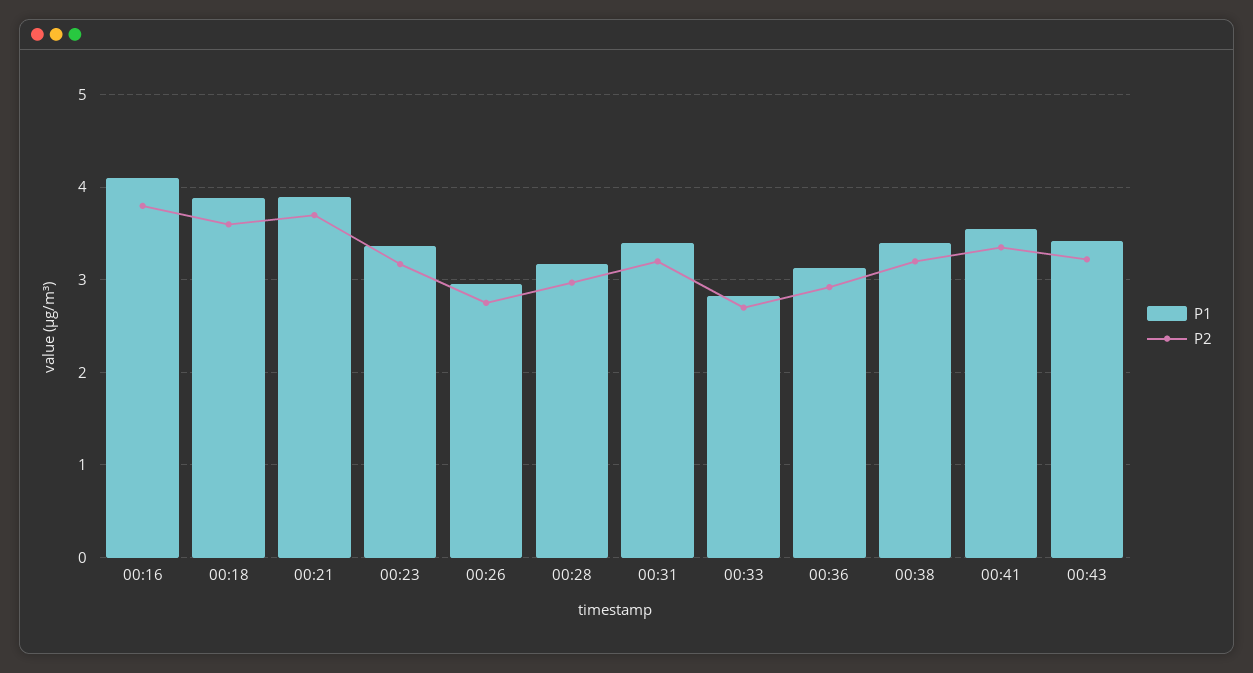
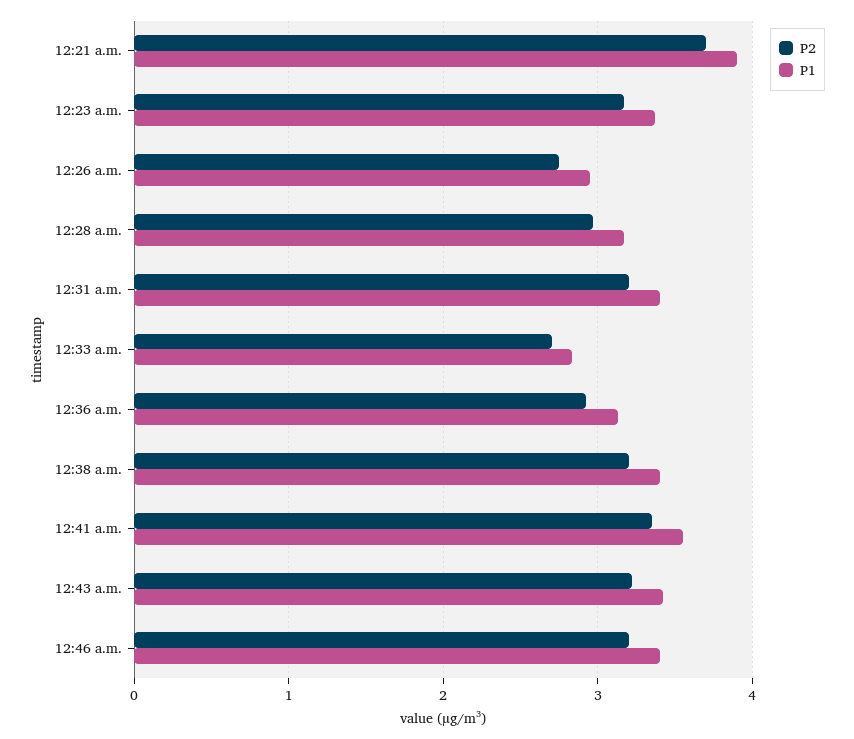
P1, 00:16: 4.1 -> none
P2, 00:16: 3.8 -> none
P1, 00:18: 3.9 -> none
P2, 00:18: 3.6 -> none
P2, 12:46 a.m.: none -> 3.2
P1, 12:46 a.m.: none -> 3.4

